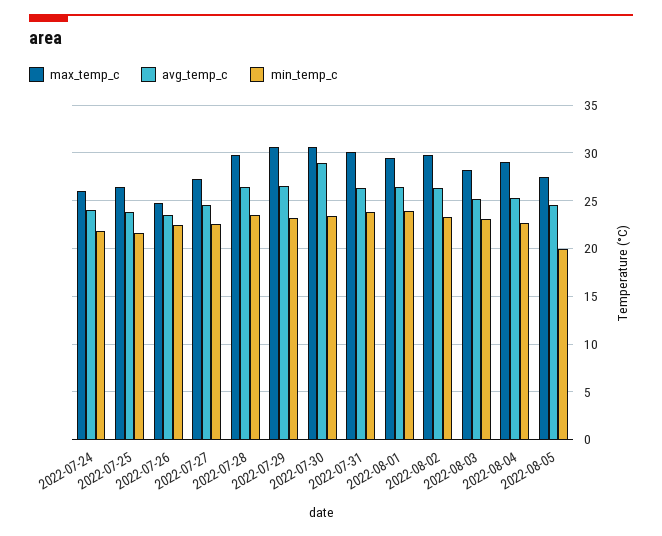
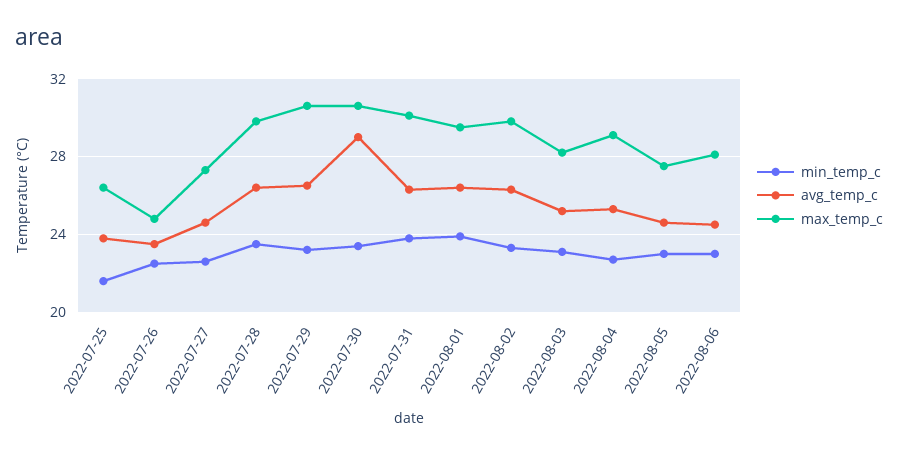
max_temp_c, 2022-07-24: 26 -> none
avg_temp_c, 2022-07-24: 24 -> none
min_temp_c, 2022-07-24: 22 -> none
min_temp_c, 2022-08-05: 20 -> 23
min_temp_c, 2022-08-06: none -> 23
avg_temp_c, 2022-08-06: none -> 24.5
max_temp_c, 2022-08-06: none -> 28

